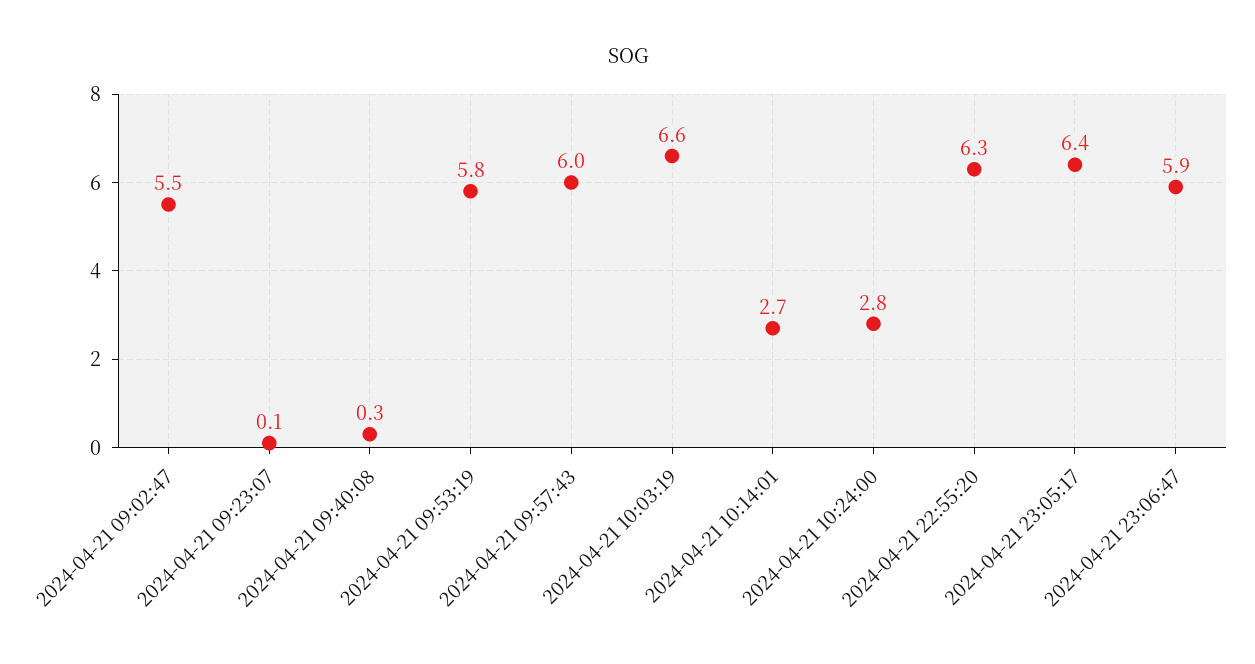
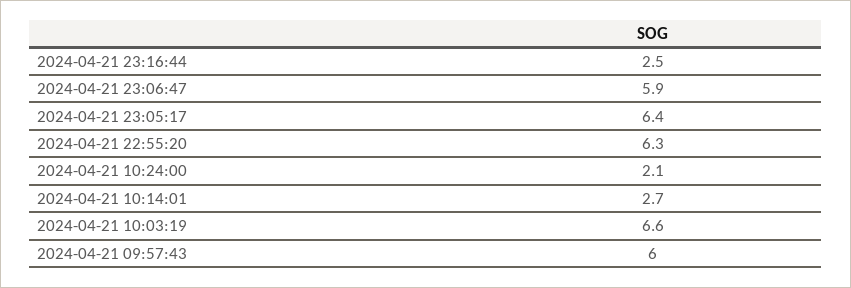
2024-04-21 09:02:47: 5.5 -> none
2024-04-21 09:23:07: 0.1 -> none
2024-04-21 09:40:08: 0.3 -> none
2024-04-21 09:53:19: 5.8 -> none
2024-04-21 10:24:00: 2.8 -> 2.1
2024-04-21 23:16:44: none -> 2.5

